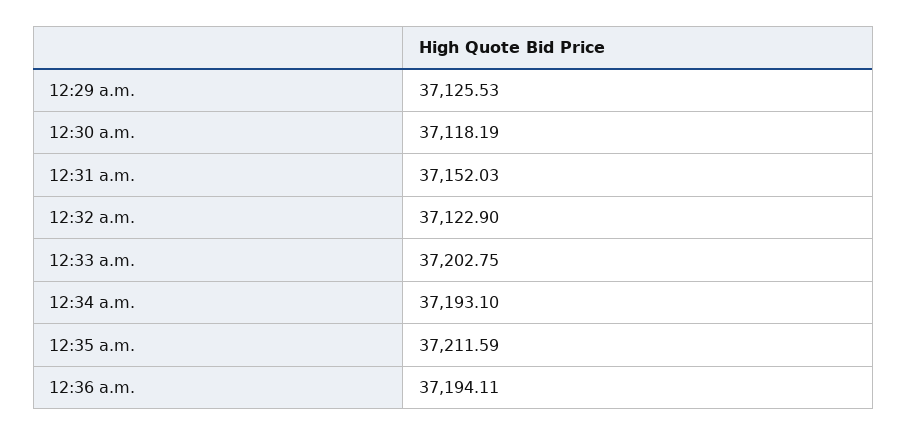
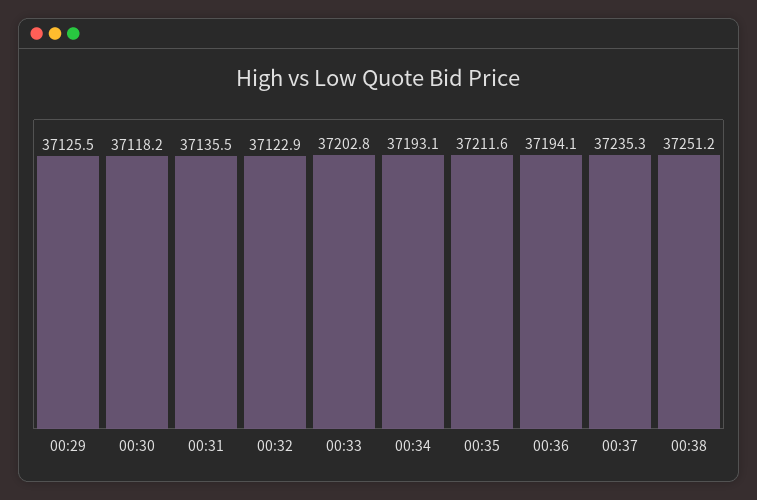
12:31 a.m.: 37152.03 -> 37135.5
00:37: none -> 37235.3
00:38: none -> 37251.2

